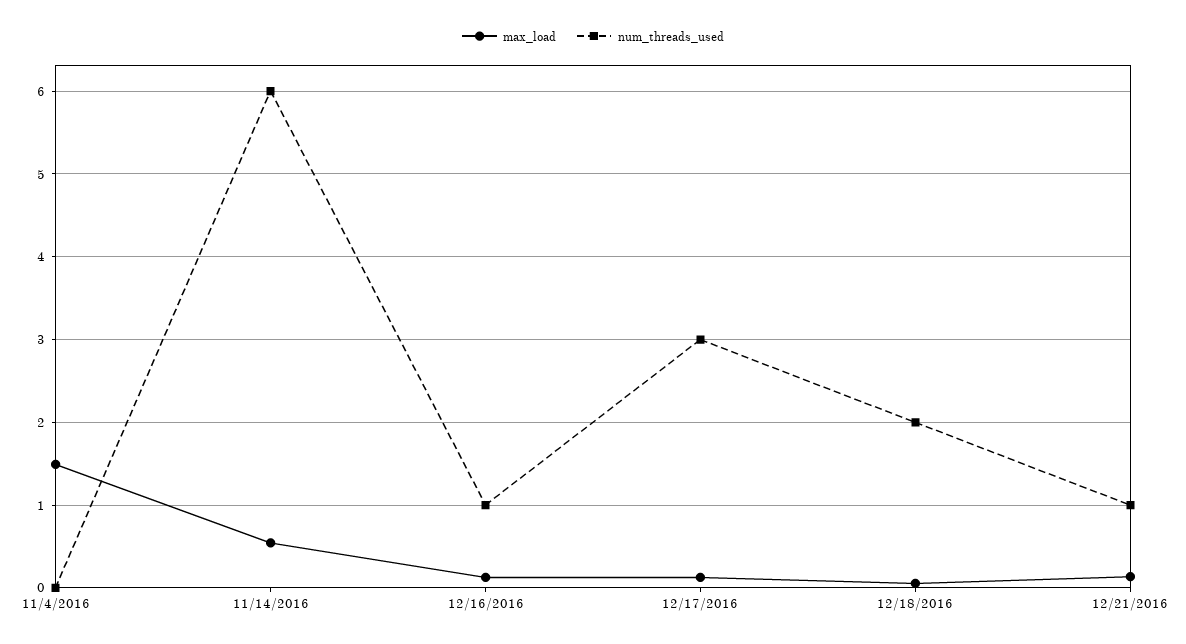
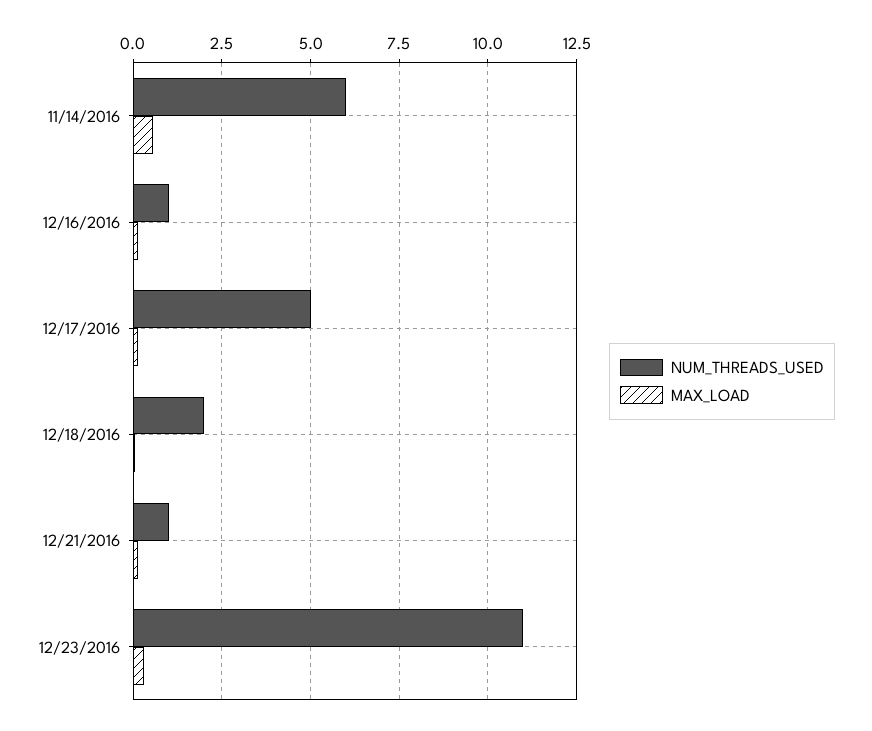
max_load, 11/4/2016: 1.5 -> none
num_threads_used, 11/4/2016: 0 -> none
num_threads_used, 12/17/2016: 3 -> 5
num_threads_used, 12/23/2016: none -> 11
max_load, 12/23/2016: none -> 0.25

